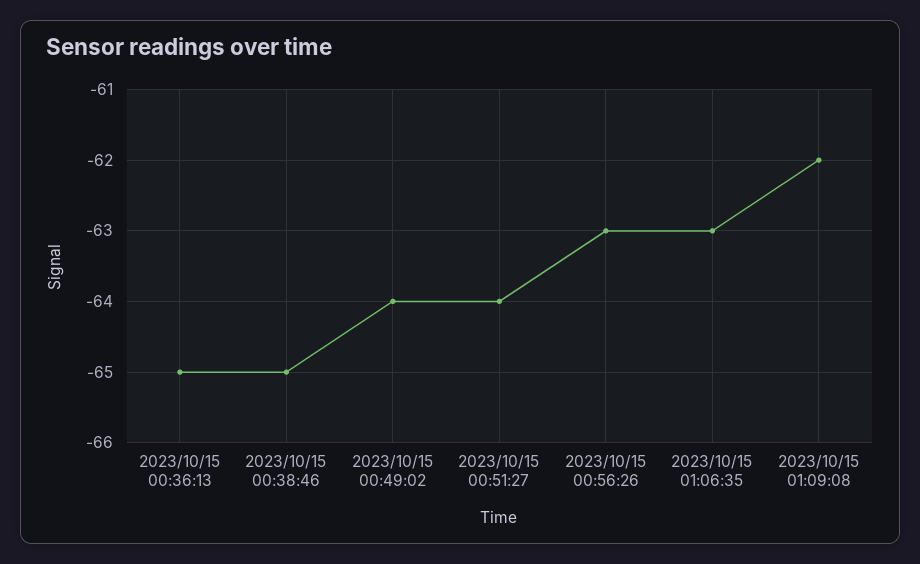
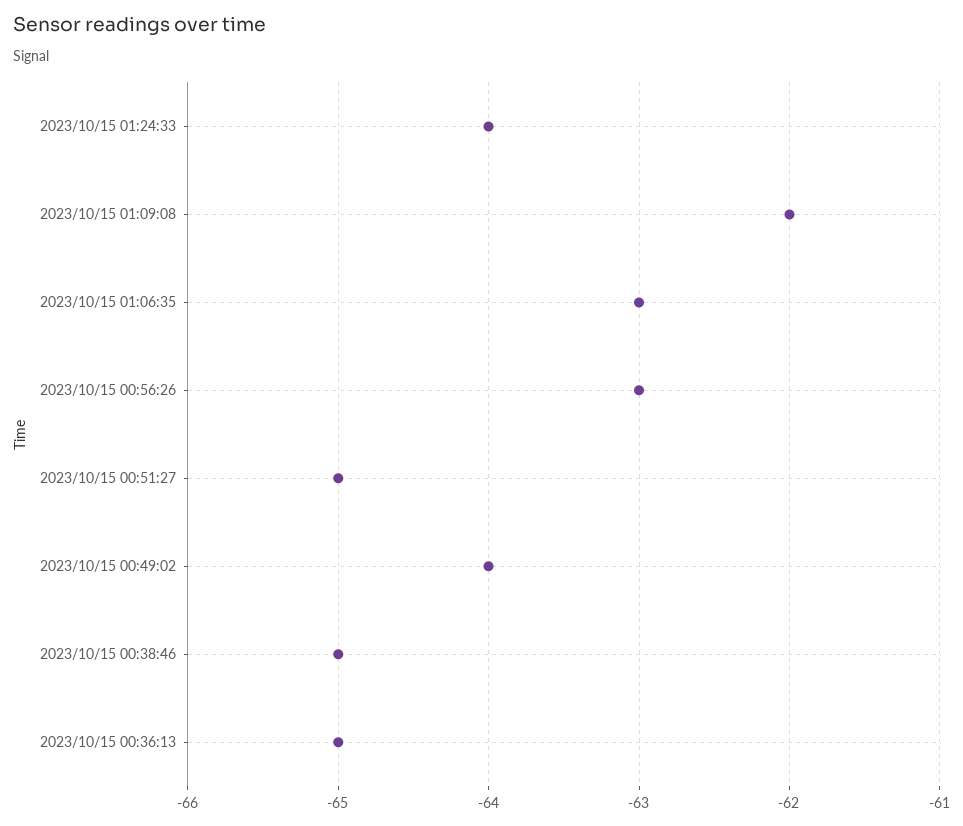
2023/10/15 00:51:27: -64 -> -65
2023/10/15 01:24:33: none -> -64

